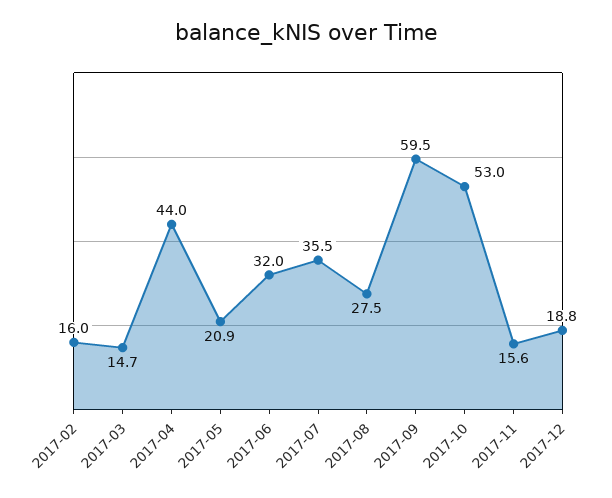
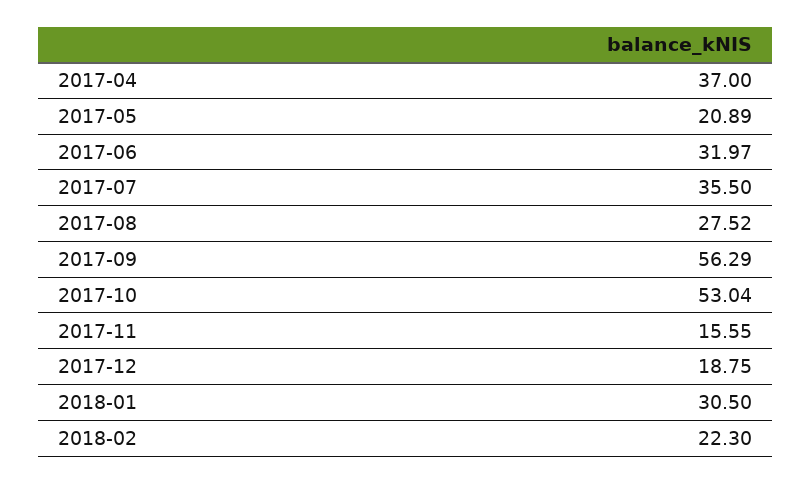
2017-02: 16 -> none
2017-03: 14.7 -> none
2017-04: 44 -> 37
2017-09: 59.5 -> 56.29
2018-01: none -> 30.5
2018-02: none -> 22.3

